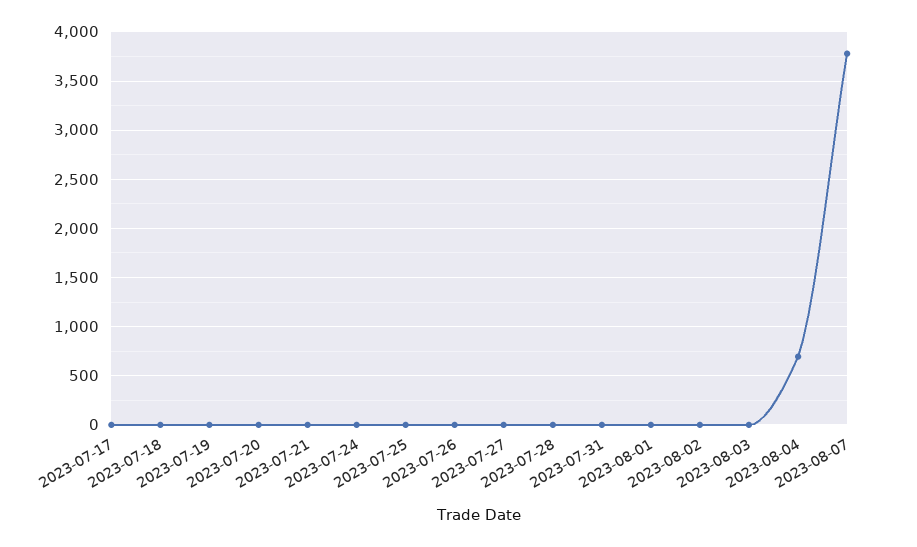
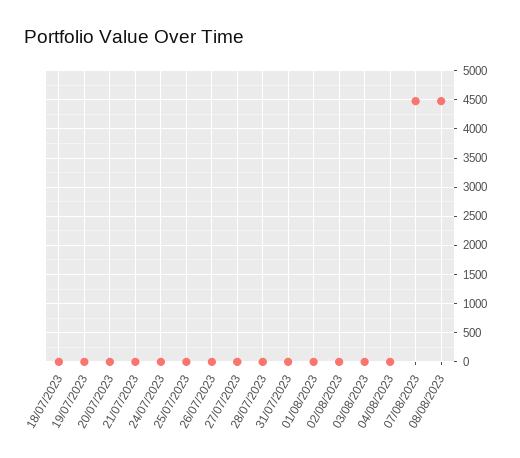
2023-07-17: 0 -> none
2023-08-04: 700 -> 0
2023-08-07: 3800 -> 4500
08/08/2023: none -> 4500

